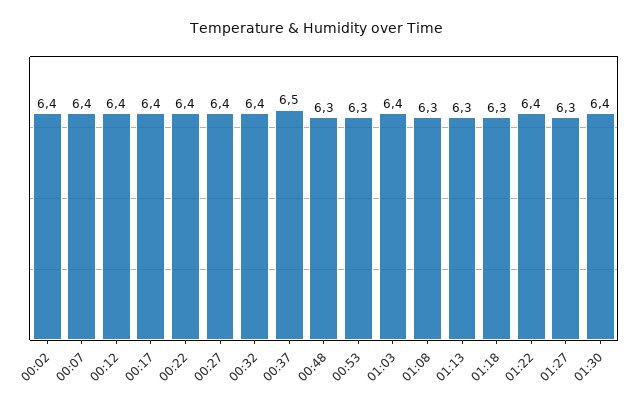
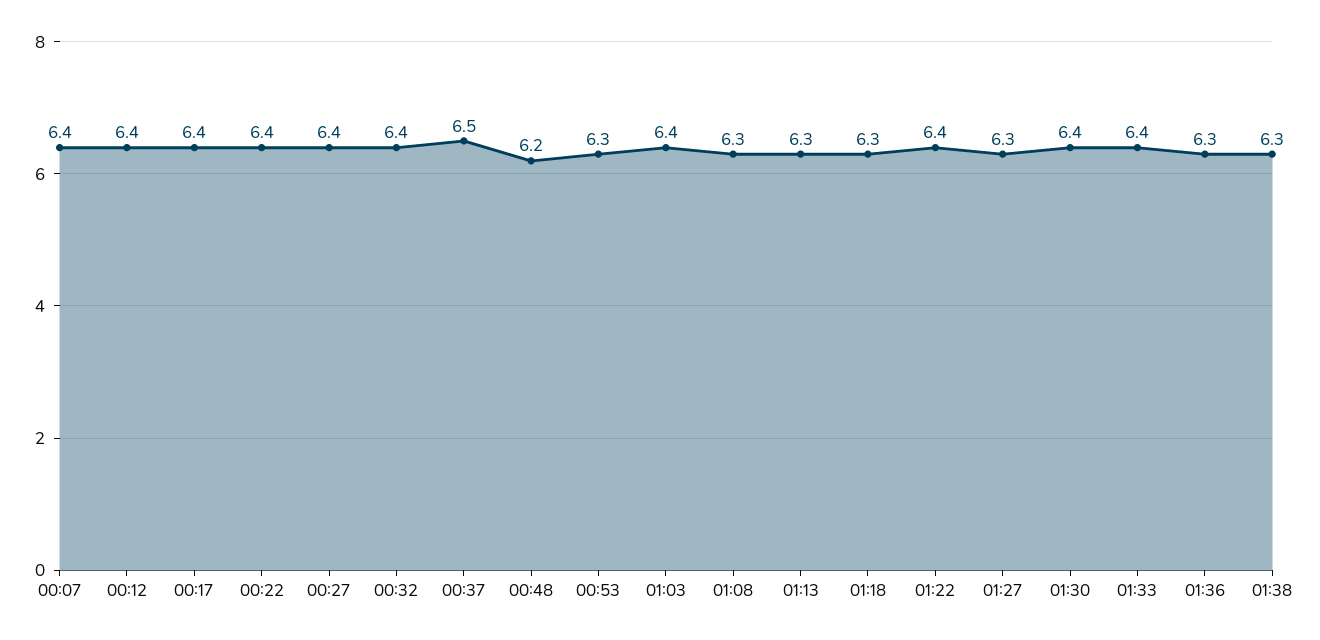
00:02: 6.4 -> none
00:48: 6.3 -> 6.2
01:33: none -> 6.4
01:36: none -> 6.3
01:38: none -> 6.3

